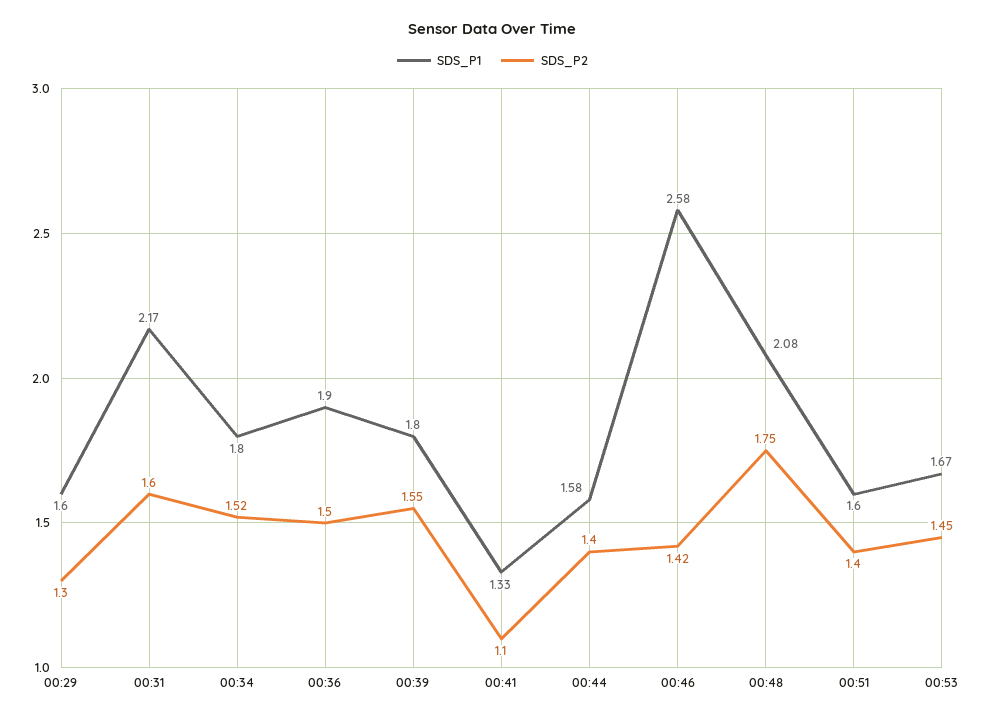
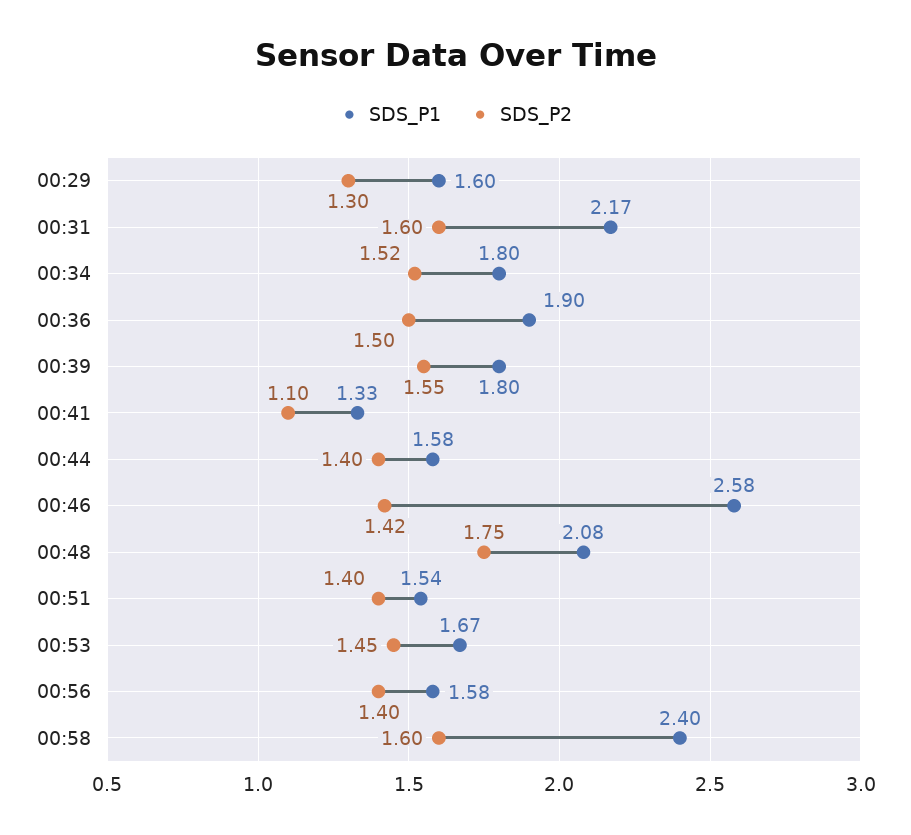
SDS_P1, 00:51: 1.6 -> 1.54
SDS_P1, 00:56: none -> 1.58
SDS_P2, 00:56: none -> 1.4
SDS_P1, 00:58: none -> 2.4
SDS_P2, 00:58: none -> 1.6

